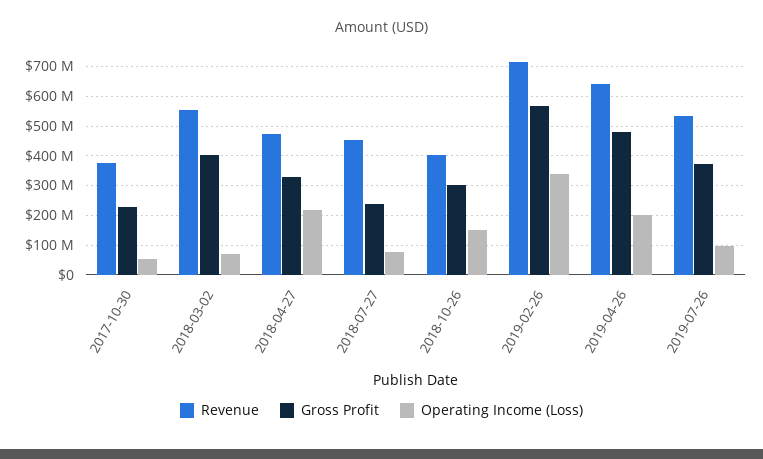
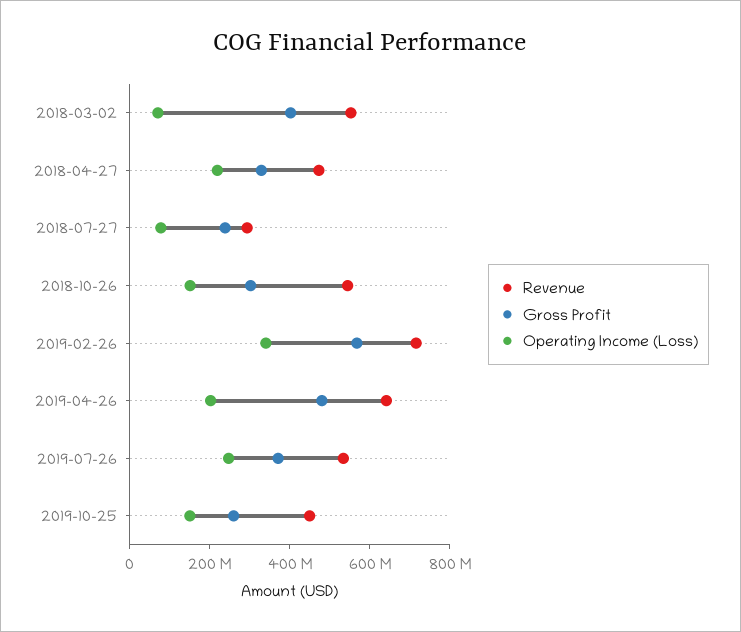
Revenue, 2017-10-30: 375000000 -> none
Gross Profit, 2017-10-30: 225000000 -> none
Operating Income (Loss), 2017-10-30: 50000000 -> none
Revenue, 2018-07-27: 450000000 -> 300000000
Revenue, 2018-10-26: 400000000 -> 550000000
Operating Income (Loss), 2019-07-26: 100000000 -> 250000000
Revenue, 2019-10-25: none -> 450000000
Gross Profit, 2019-10-25: none -> 250000000
Operating Income (Loss), 2019-10-25: none -> 150000000

